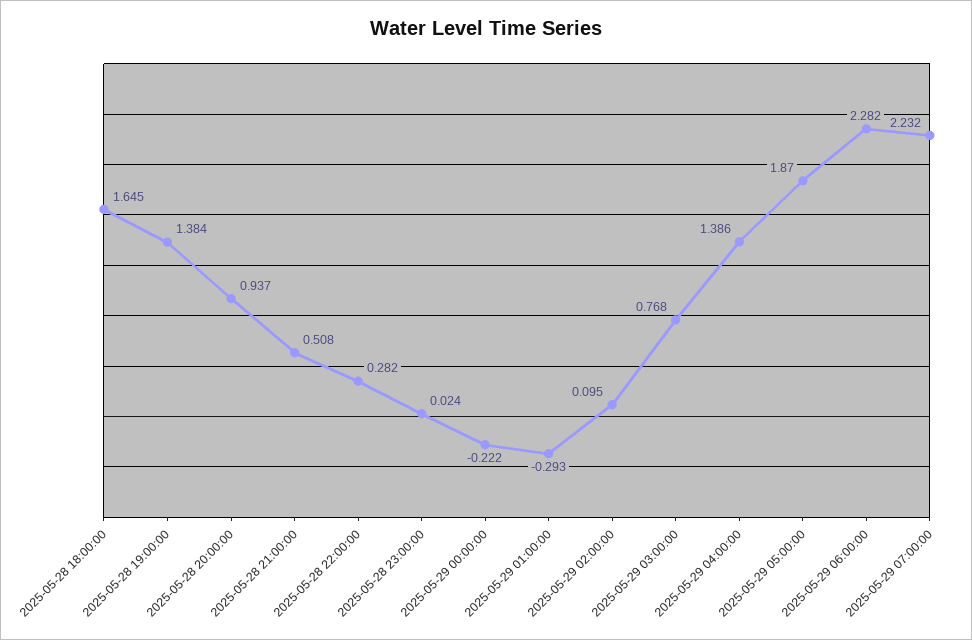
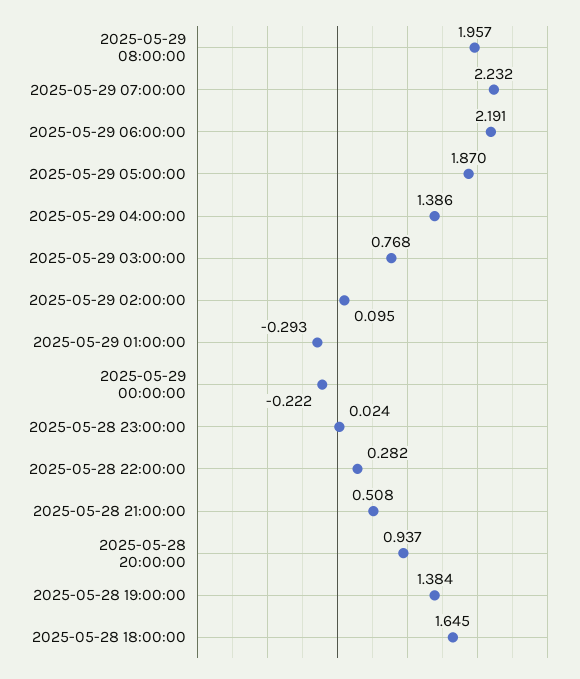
2025-05-29 06:00:00: 2.282 -> 2.191
2025-05-29 08:00:00: none -> 1.957

